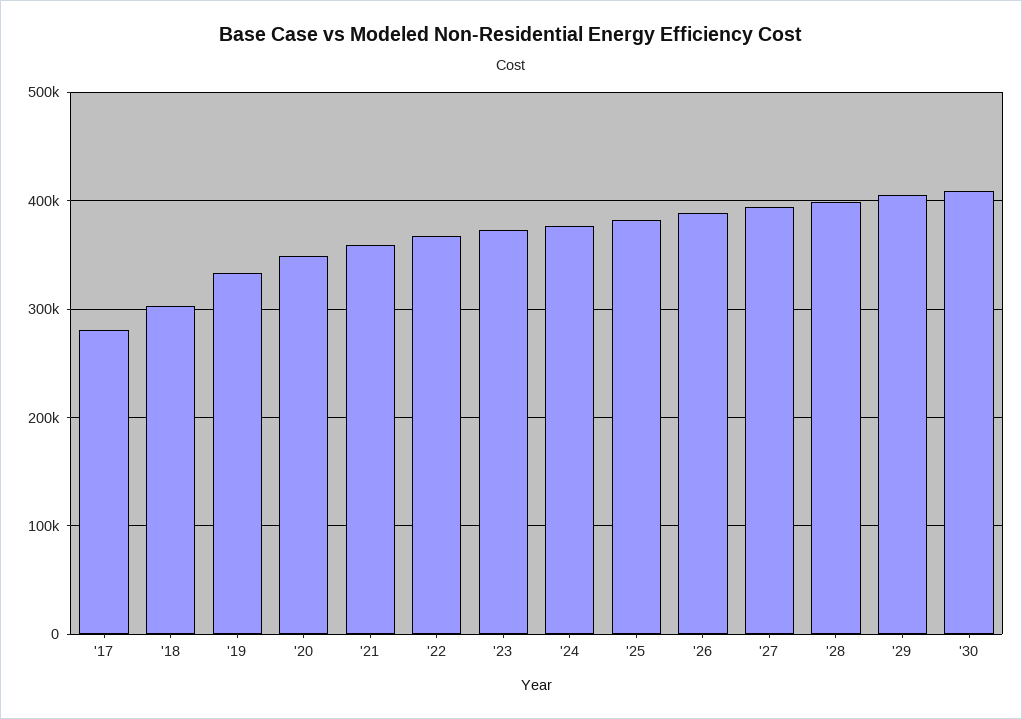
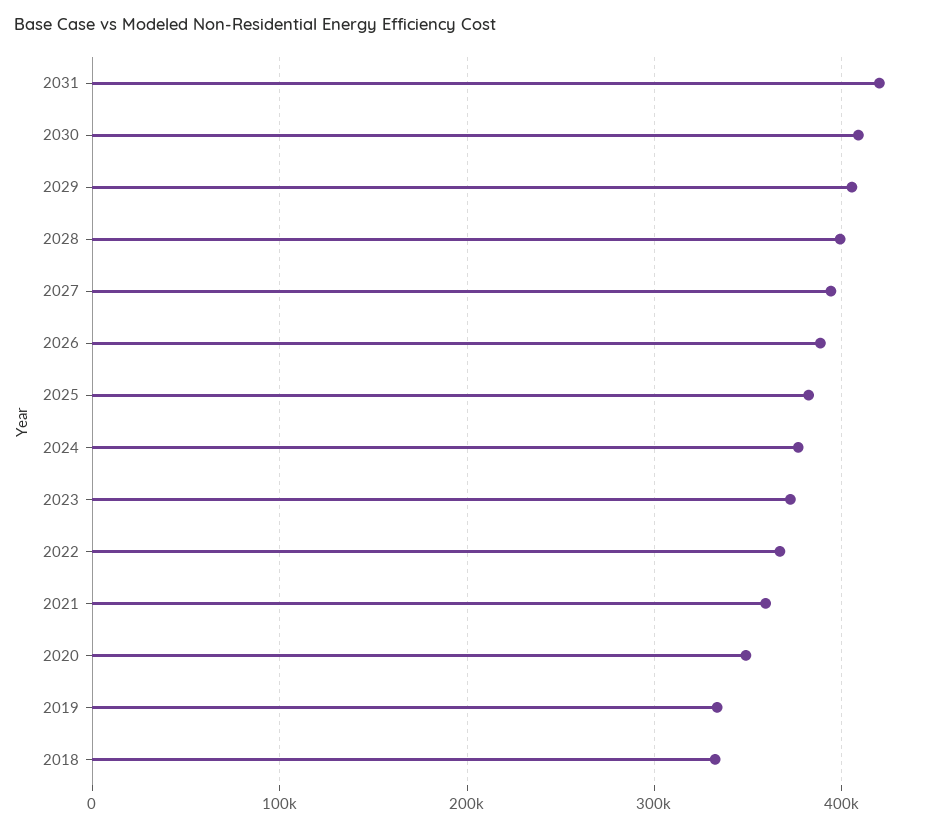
'17: 280000 -> none
'18: 300000 -> 330000
2031: none -> 420000

